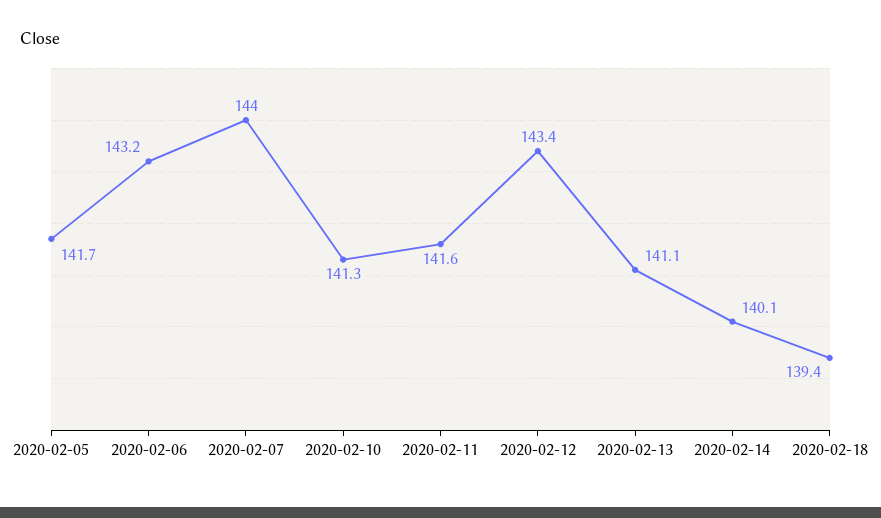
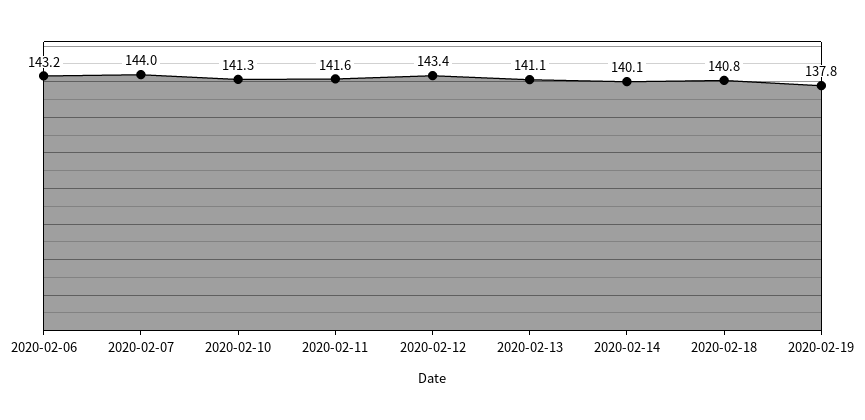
2020-02-05: 141.7 -> none
2020-02-18: 139.4 -> 140.8
2020-02-19: none -> 137.8

